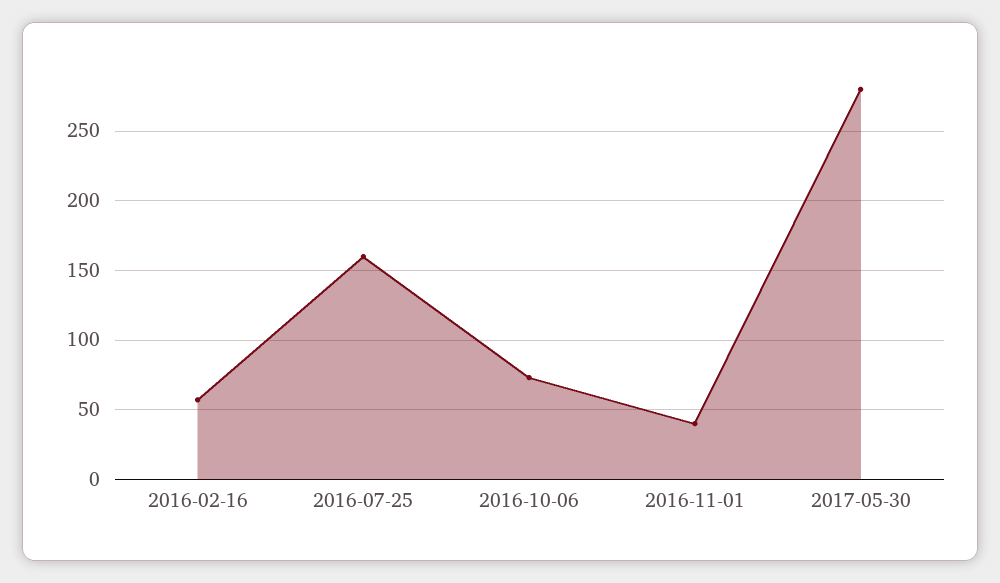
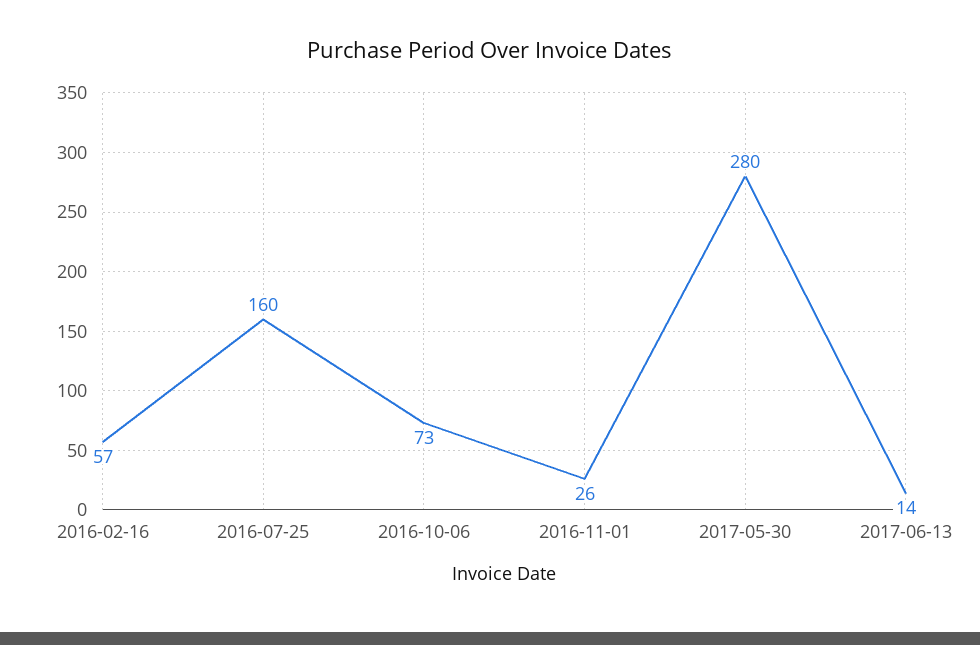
2016-11-01: 40 -> 26
2017-06-13: none -> 14

